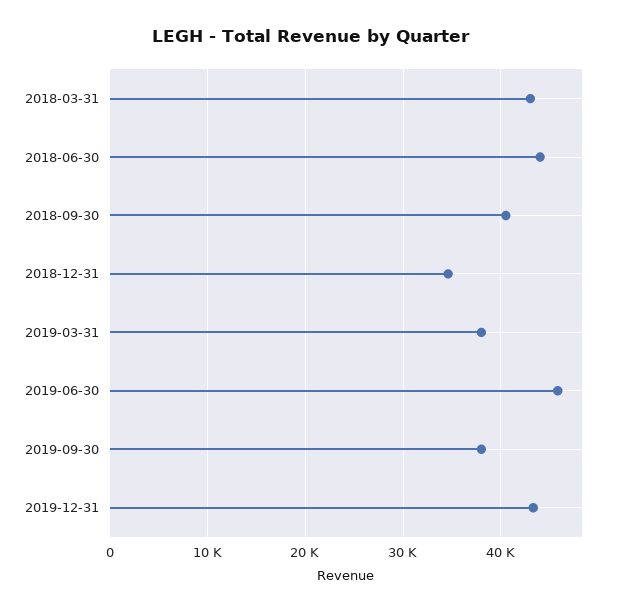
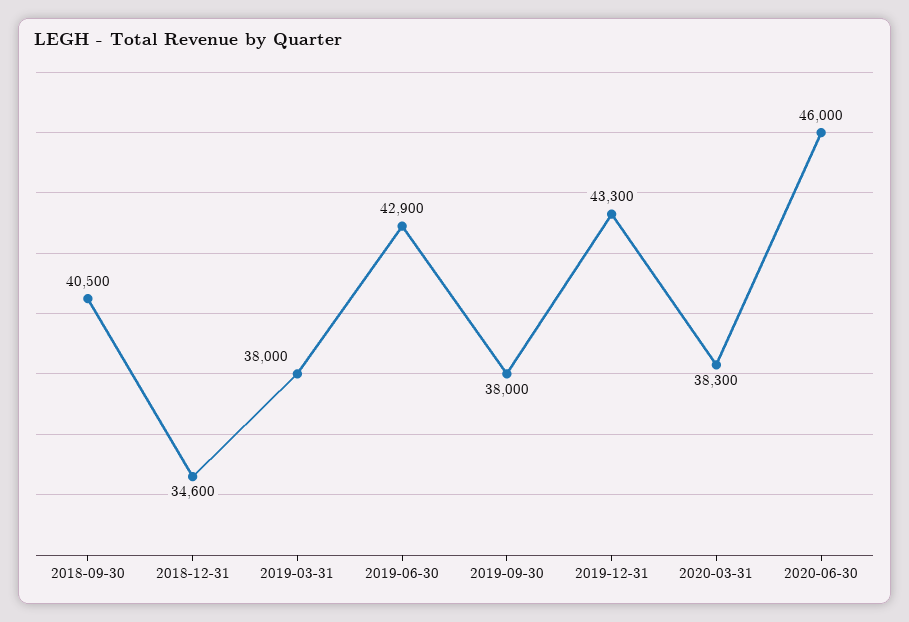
2018-03-31: 43000 -> none
2018-06-30: 44000 -> none
2019-06-30: 46000 -> 42900
2020-03-31: none -> 38300
2020-06-30: none -> 46000

